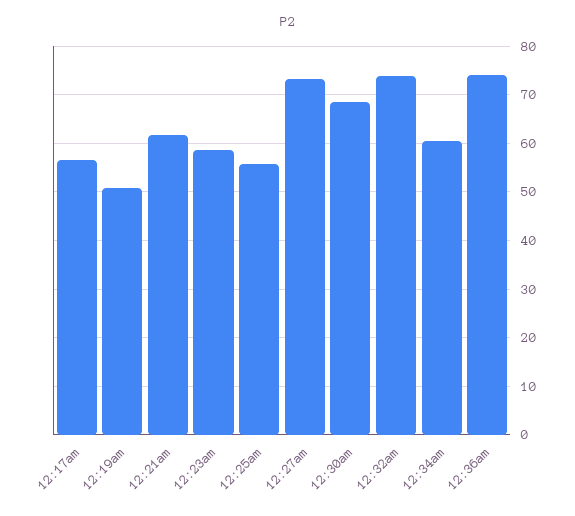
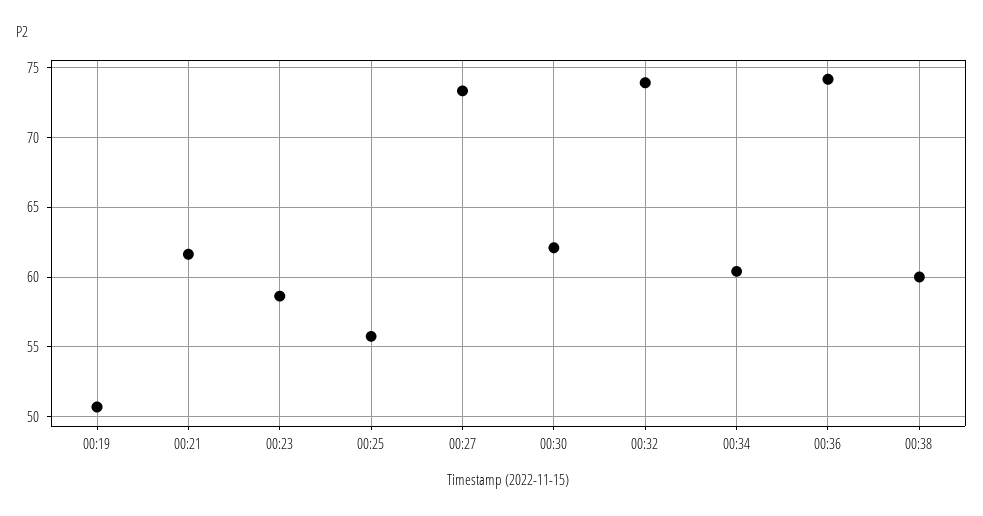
12:17am: 56 -> none
12:30am: 68 -> 62
00:38: none -> 60

